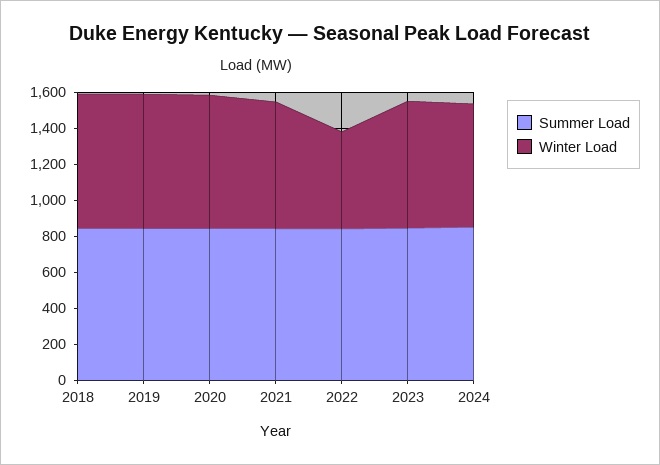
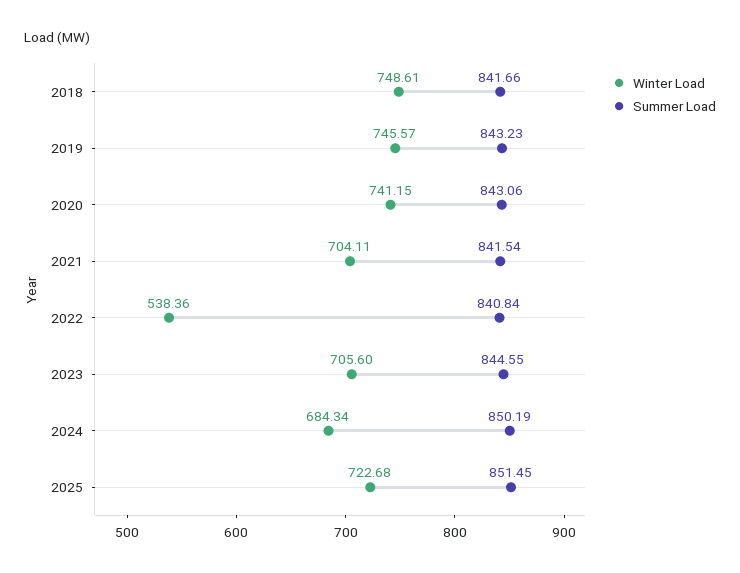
Winter Load, 2025: none -> 722.68
Summer Load, 2025: none -> 851.45

